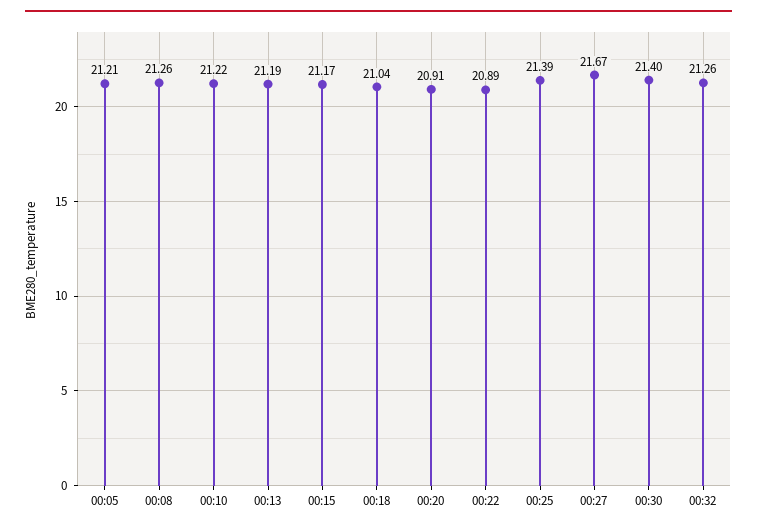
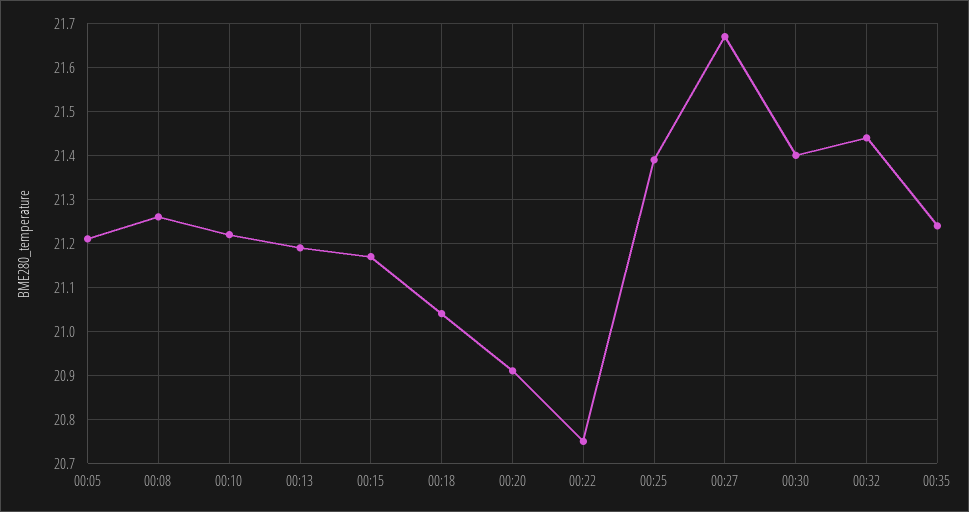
00:22: 20.89 -> 20.75
00:32: 21.26 -> 21.45
00:35: none -> 21.25

